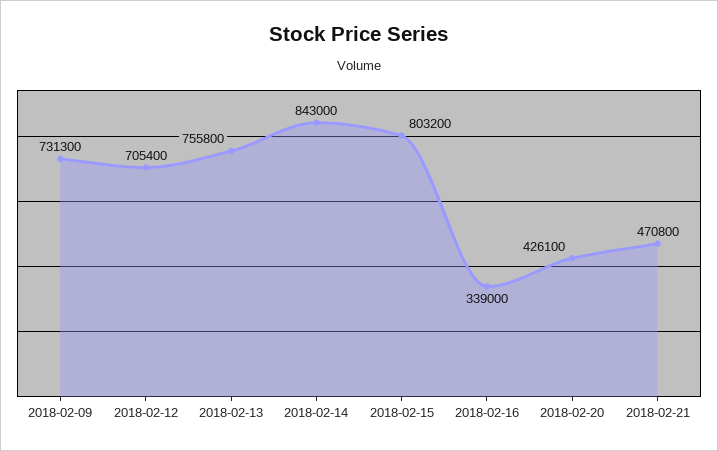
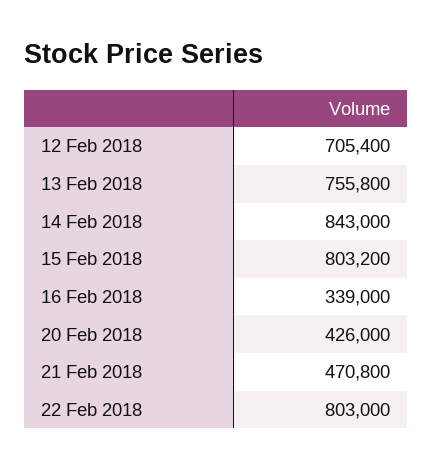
2018-02-09: 731300 -> none
2018-02-20: 426100 -> 426000
22 Feb 2018: none -> 803000

